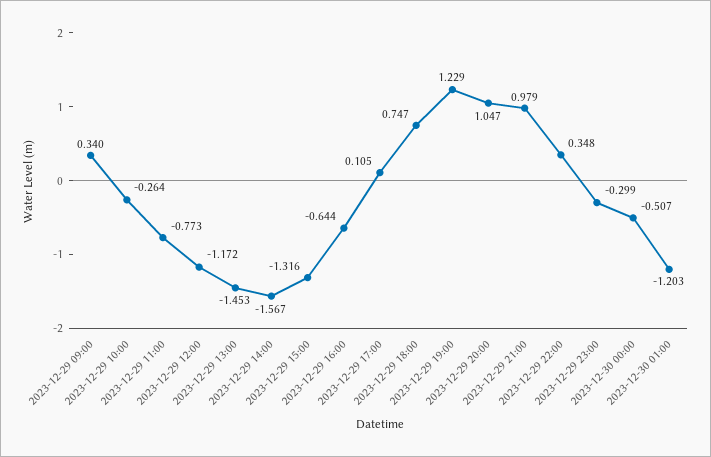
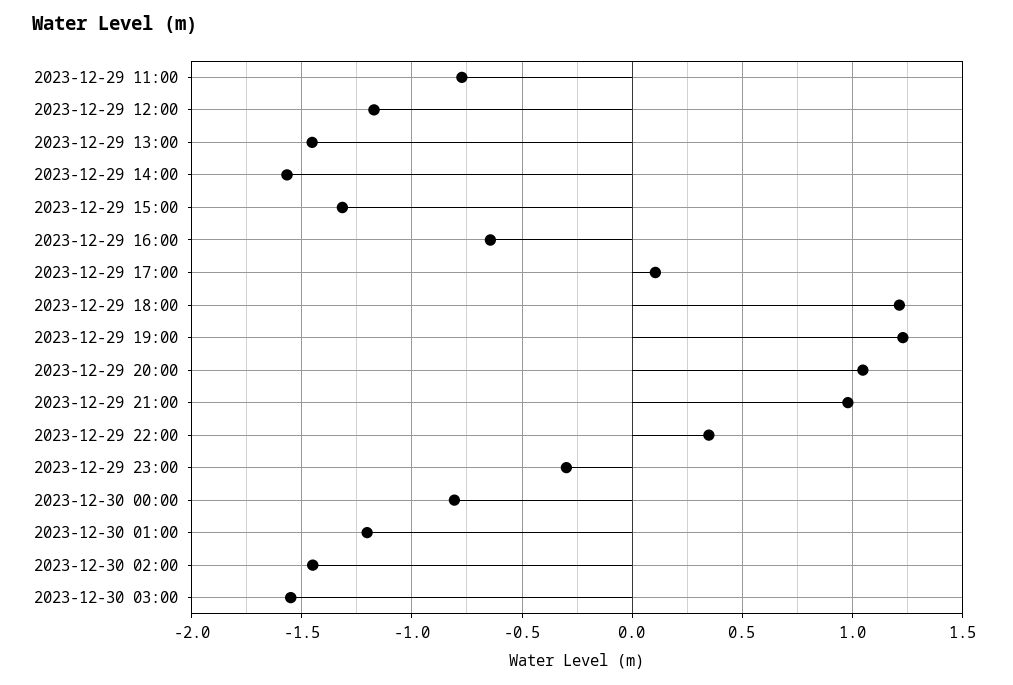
2023-12-29 09:00: 0.34 -> none
2023-12-29 10:00: -0.264 -> none
2023-12-29 18:00: 0.747 -> 1.2
2023-12-30 00:00: -0.507 -> -0.8
2023-12-30 02:00: none -> -1.45
2023-12-30 03:00: none -> -1.55

